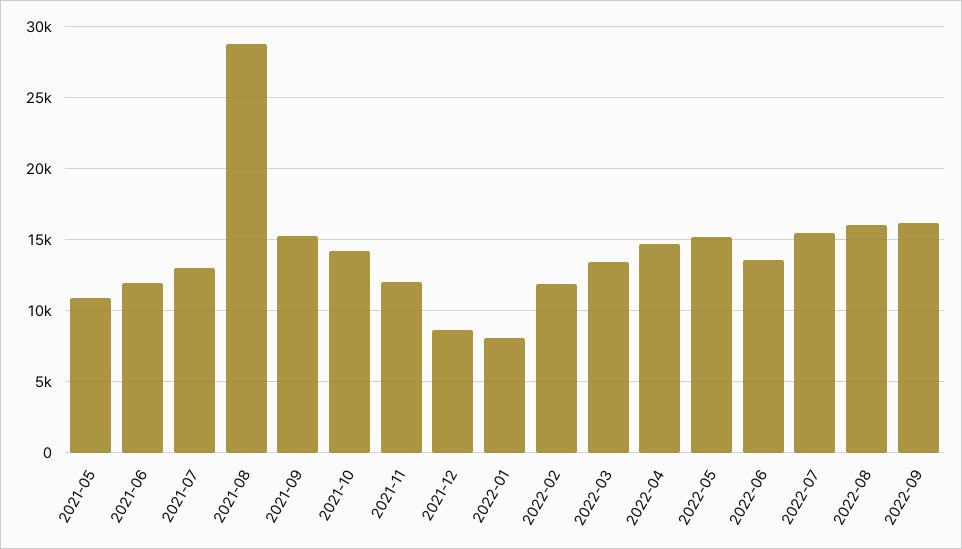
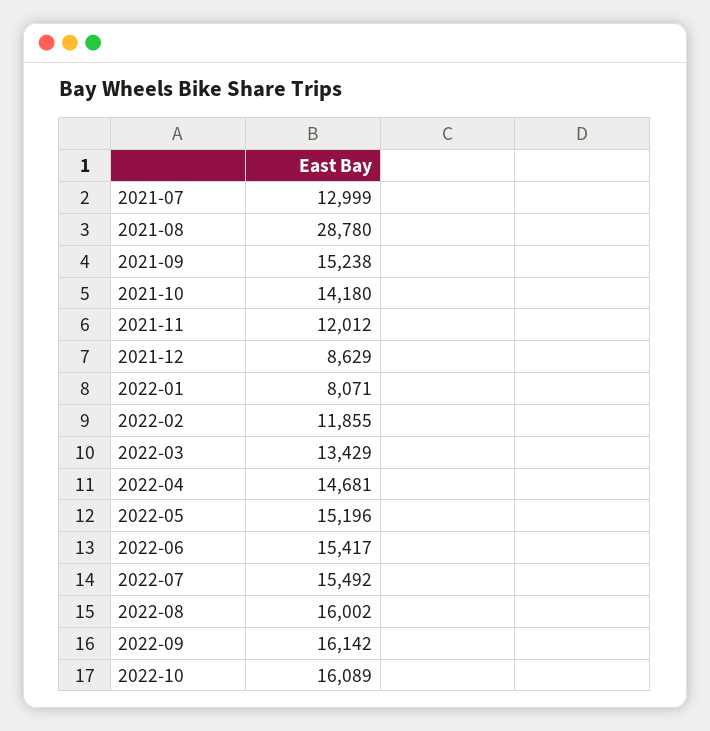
2021-05: 11000 -> none
2021-06: 12000 -> none
2022-06: 13500 -> 15417
2022-10: none -> 16089

